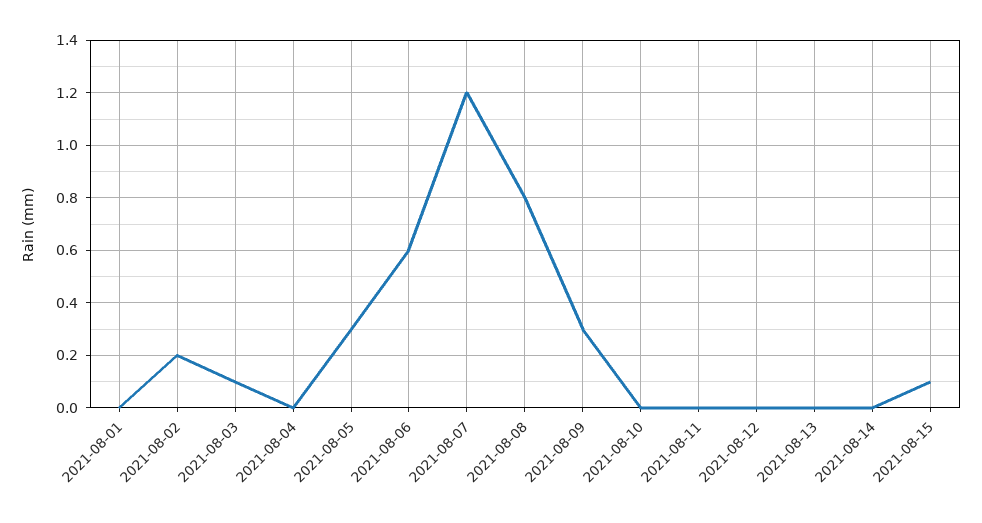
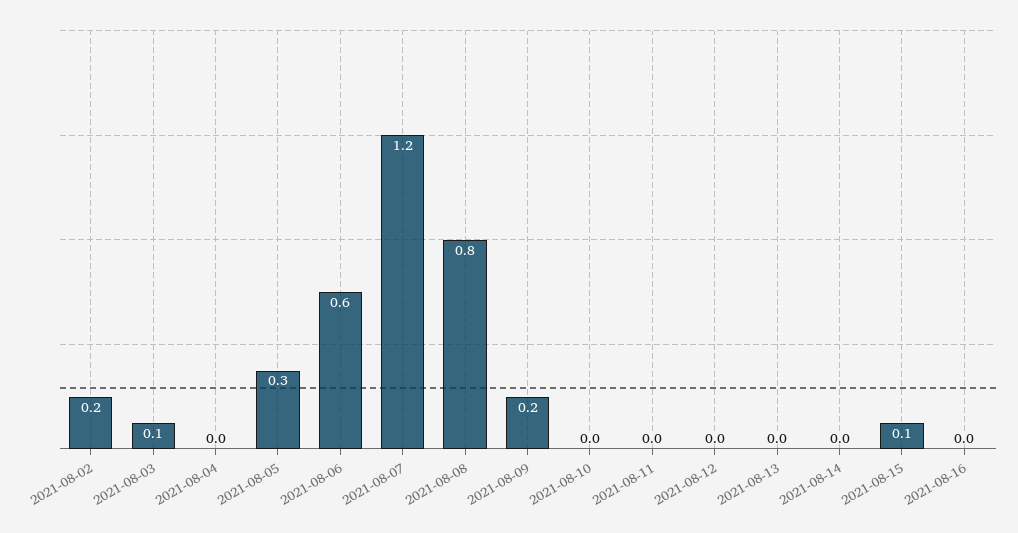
2021-08-01: 0 -> none
2021-08-09: 0.3 -> 0.2
2021-08-16: none -> 0

